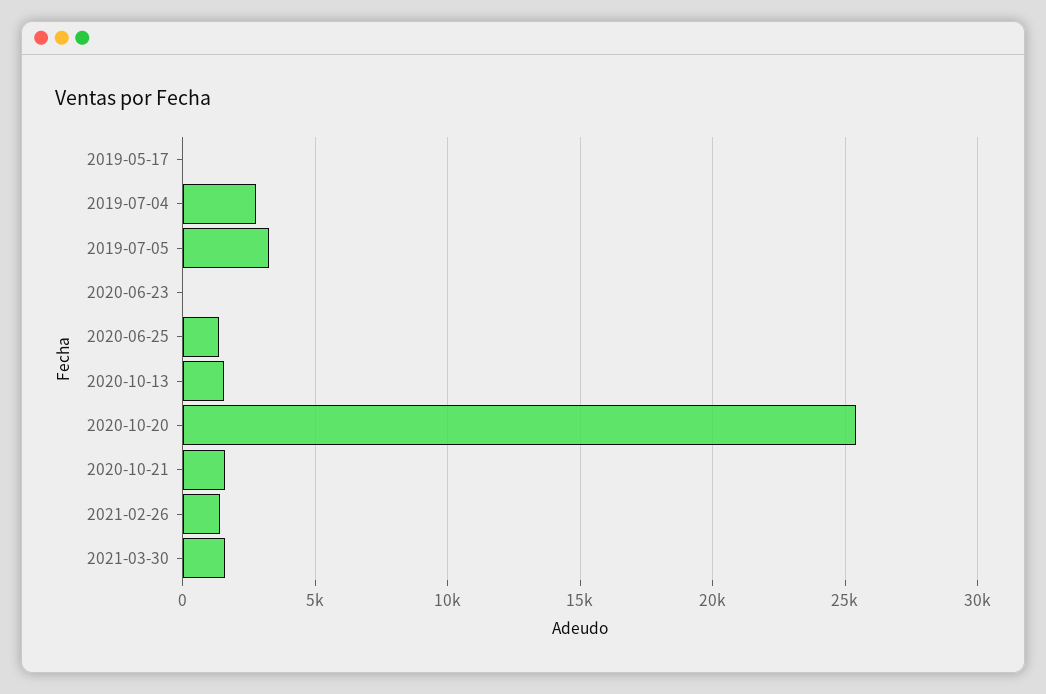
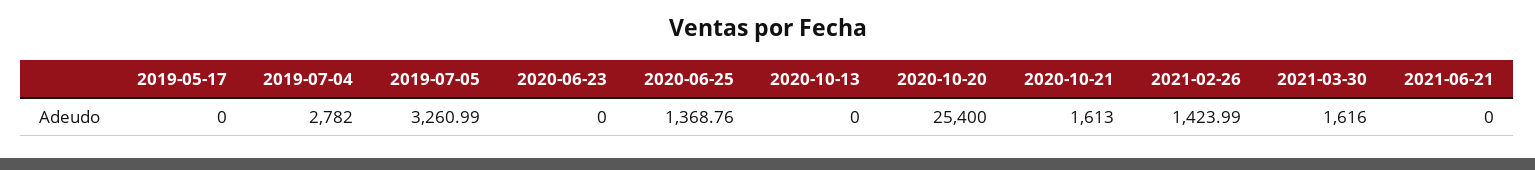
2020-10-13: 1500 -> 0
2021-06-21: none -> 0

